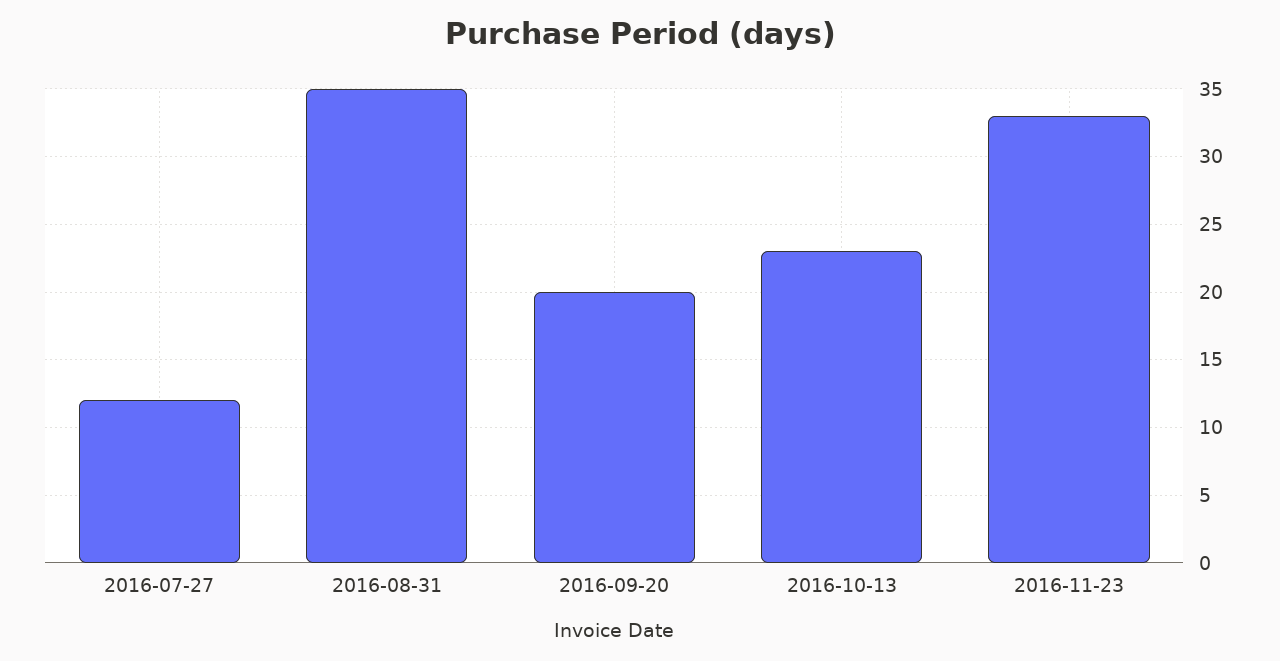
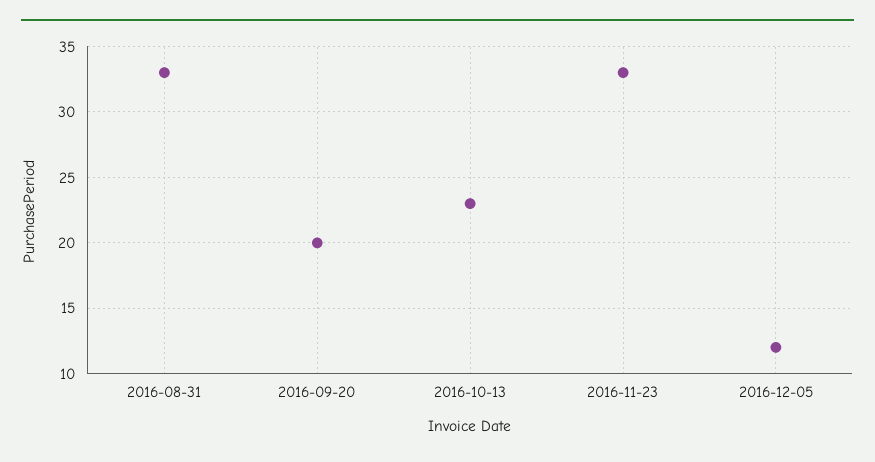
2016-07-27: 12 -> none
2016-08-31: 35 -> 33
2016-12-05: none -> 12

